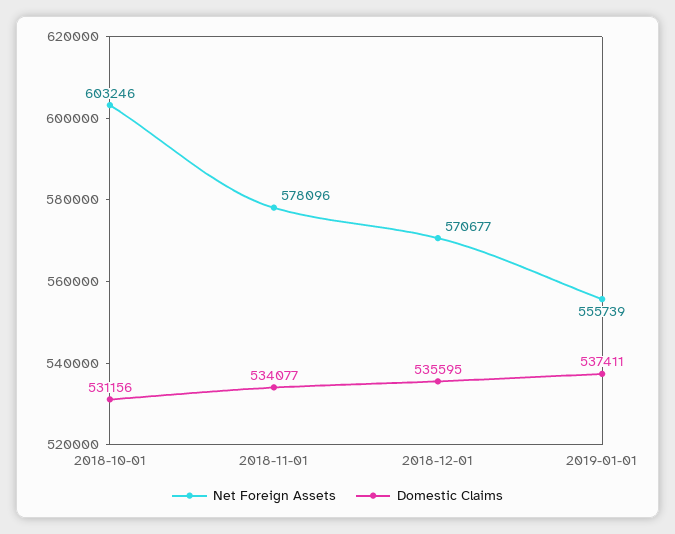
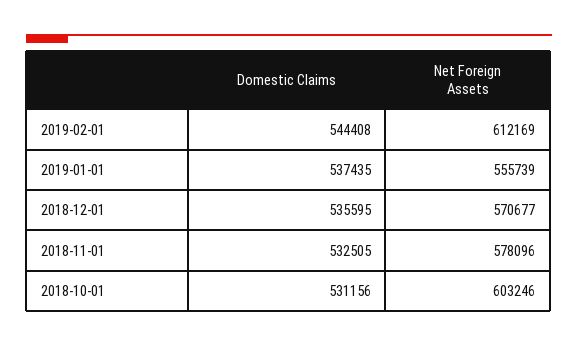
Domestic Claims, 2018-11-01: 534077 -> 532505
Domestic Claims, 2019-01-01: 537411 -> 537435
Domestic Claims, 2019-02-01: none -> 544408
Net Foreign Assets, 2019-02-01: none -> 612169

